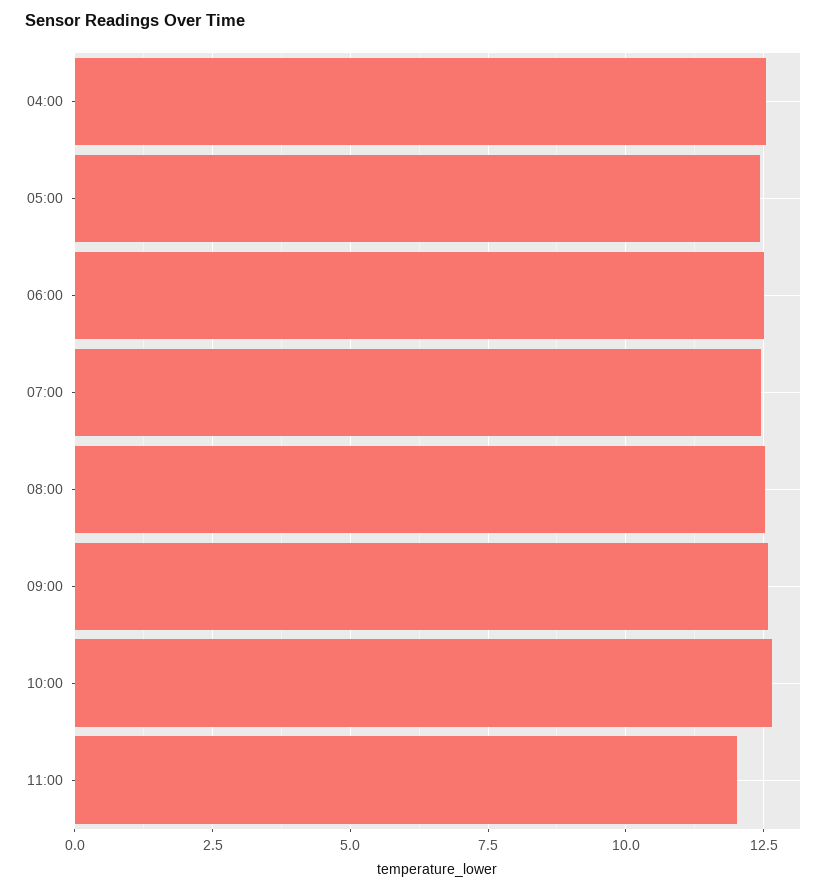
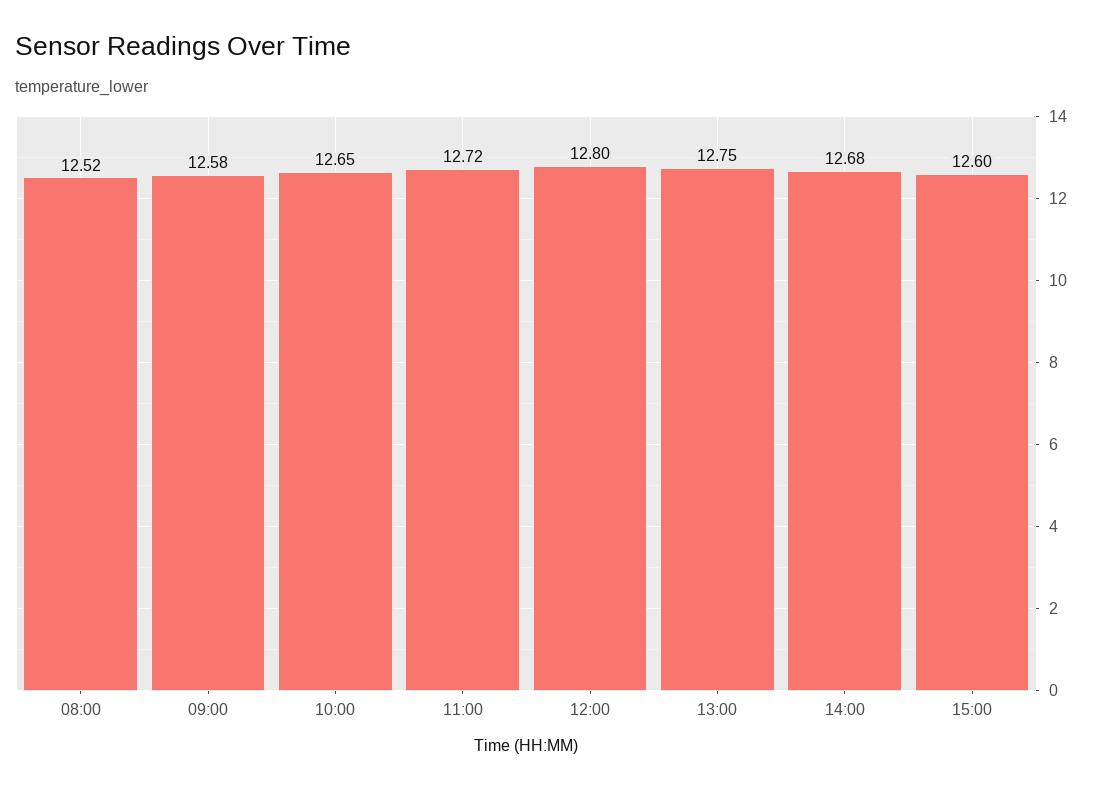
04:00: 12.5 -> none
05:00: 12.5 -> none
06:00: 12.5 -> none
07:00: 12.5 -> none
11:00: 12 -> 12.72
12:00: none -> 12.8
13:00: none -> 12.75
14:00: none -> 12.68
15:00: none -> 12.6

